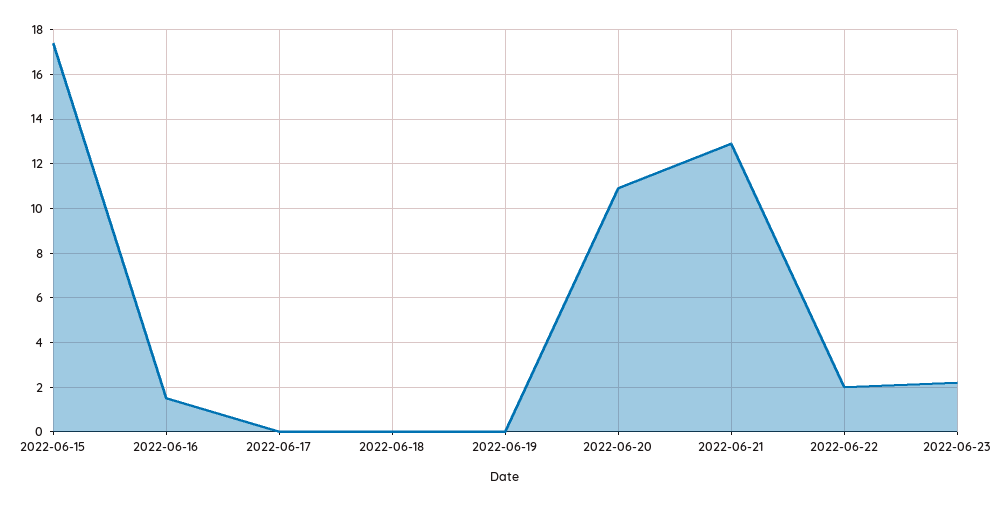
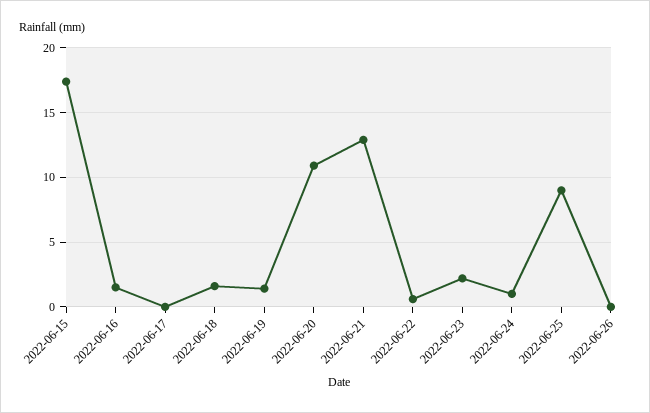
2022-06-18: 0 -> 1.5
2022-06-19: 0 -> 1.5
2022-06-22: 2 -> 0.5
2022-06-24: none -> 1
2022-06-25: none -> 9
2022-06-26: none -> 0

